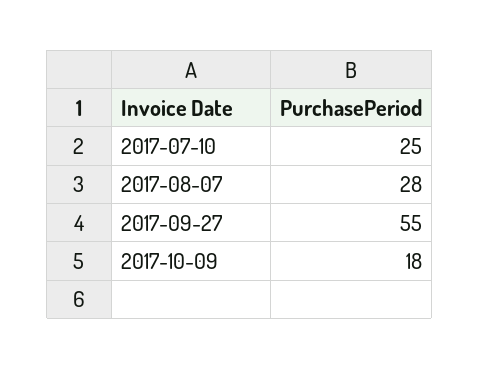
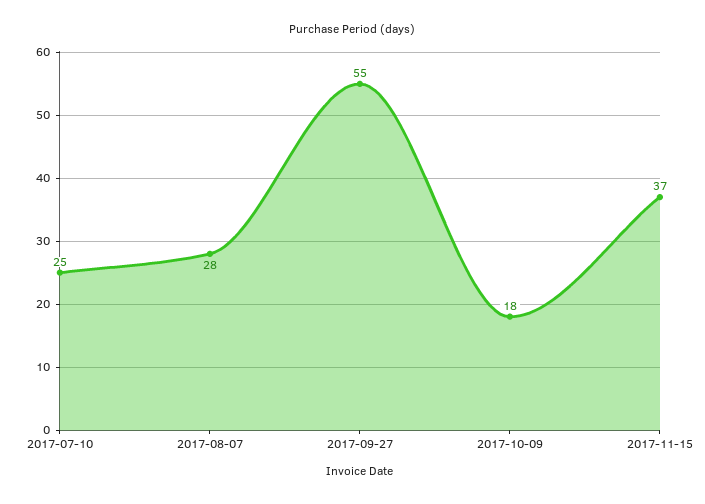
2017-11-15: none -> 37

